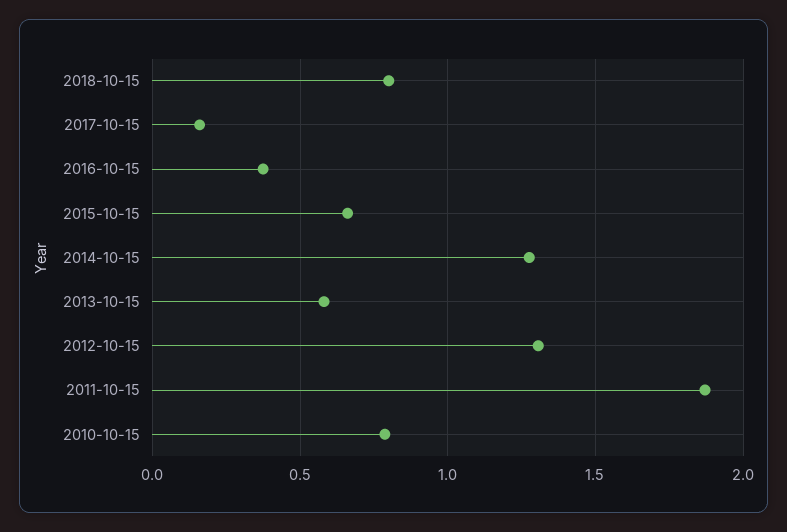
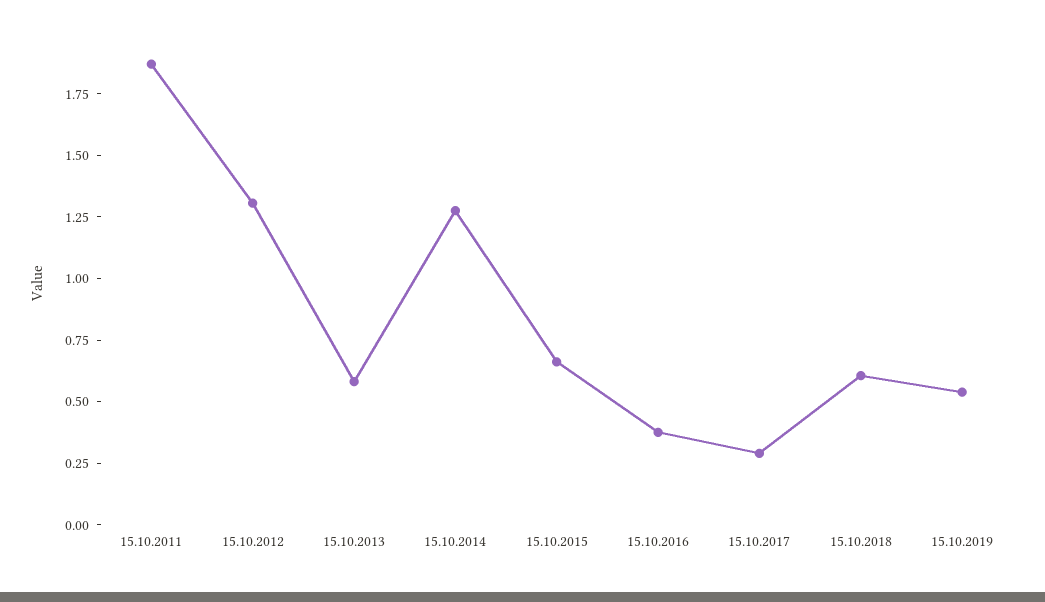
2018-10-15: 0.8 -> 0.6
2017-10-15: 0.15 -> 0.3
2010-10-15: 0.8 -> none
15.10.2019: none -> 0.55

